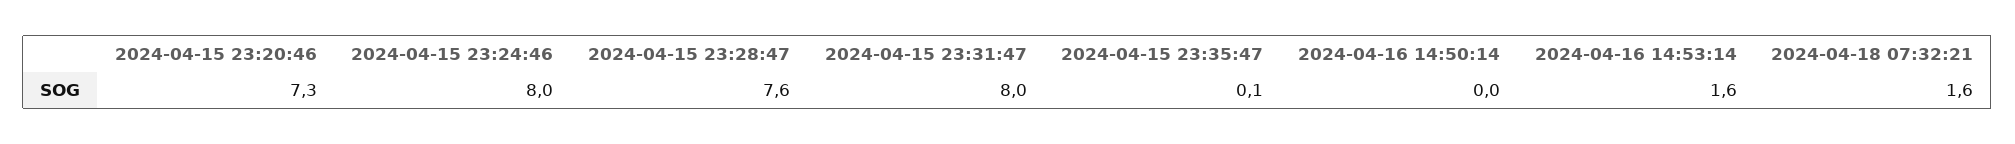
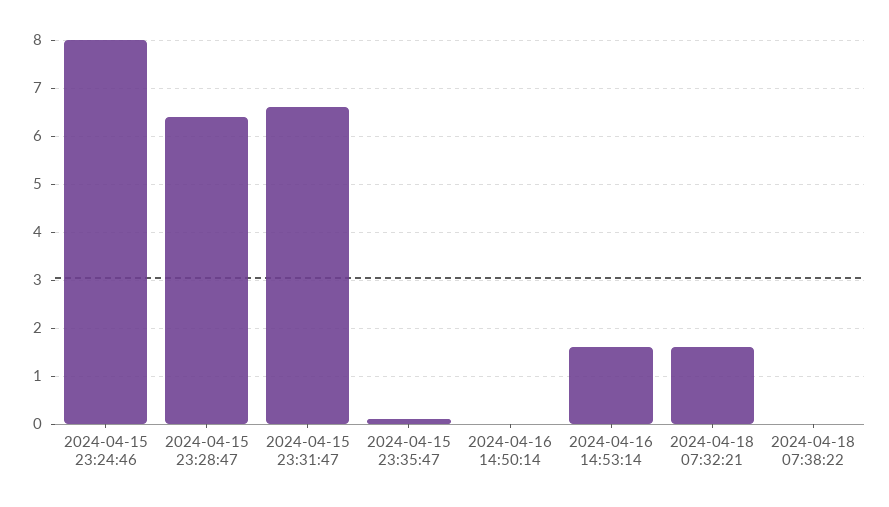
2024-04-15 23:20:46: 7.3 -> none
2024-04-15 23:28:47: 7.6 -> 6.5
2024-04-15 23:31:47: 8 -> 6.5
2024-04-18 07:38:22: none -> 0

